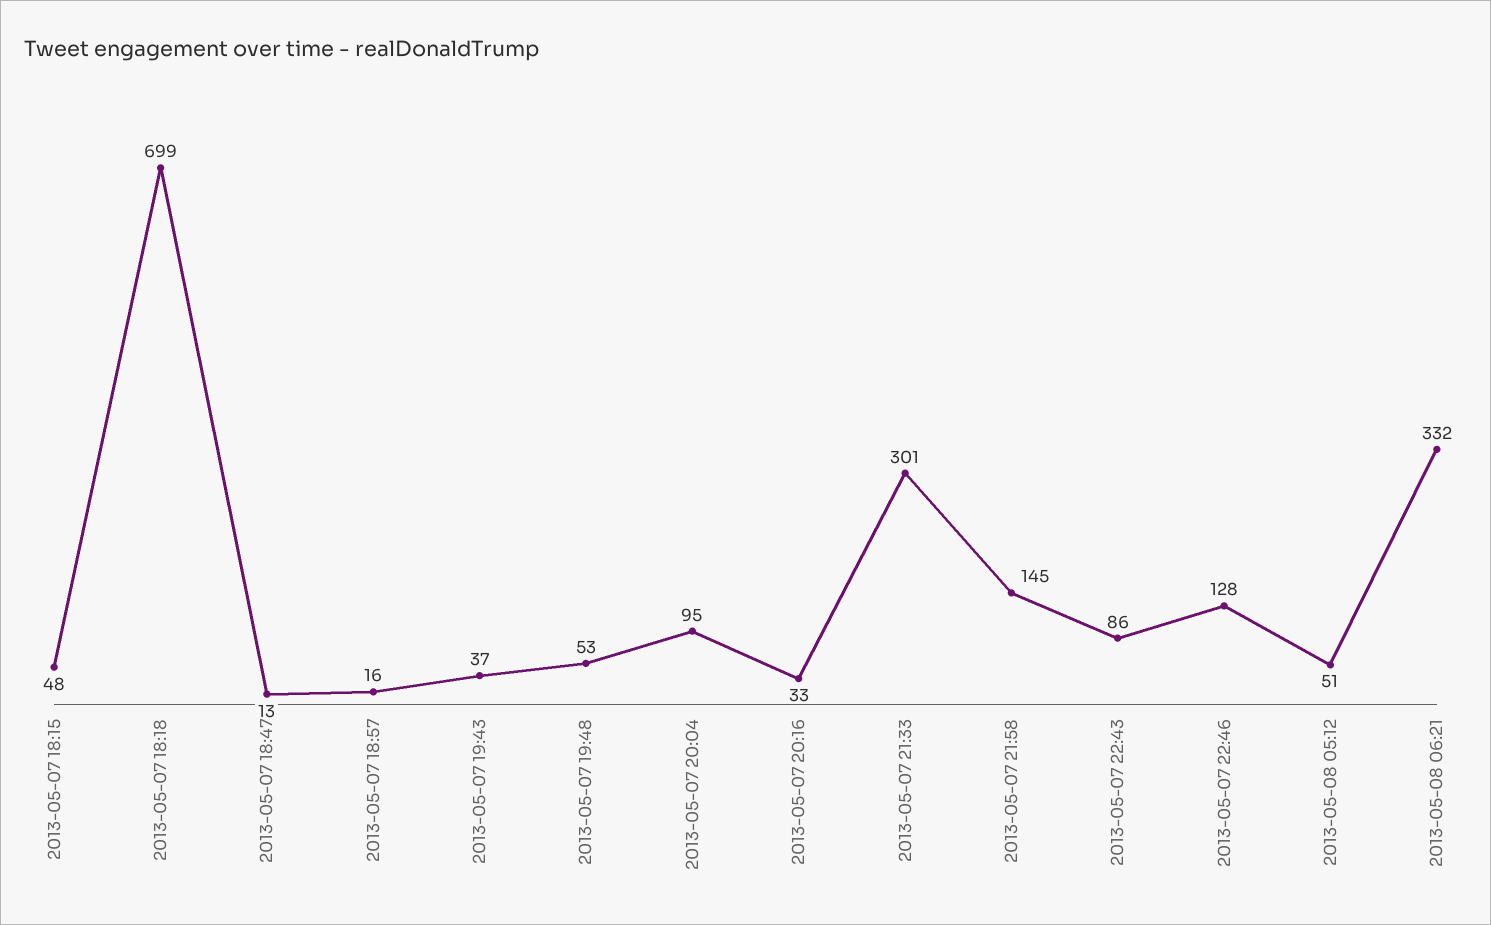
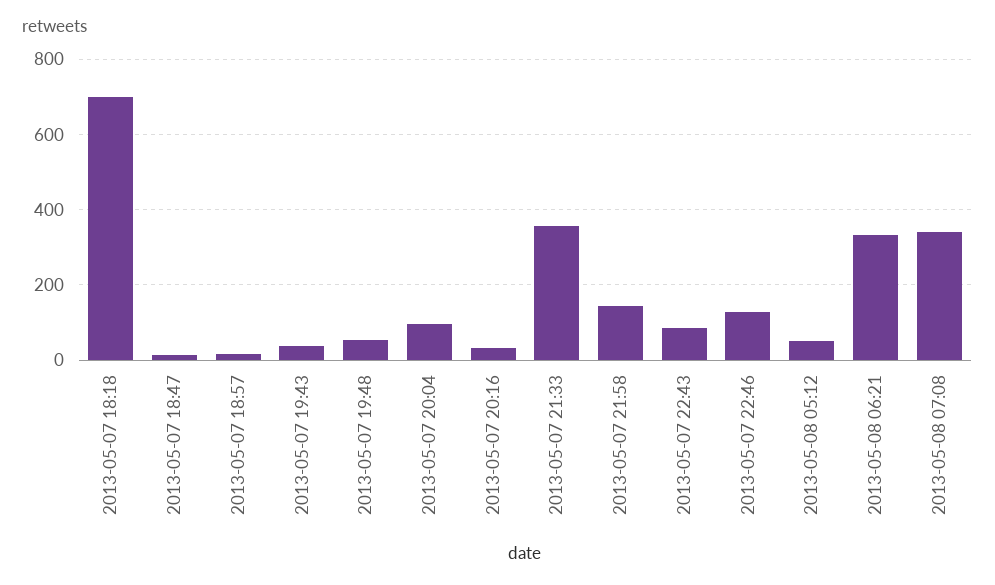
2013-05-07 18:15: 48 -> none
2013-05-07 21:33: 301 -> 360
2013-05-08 07:08: none -> 340

